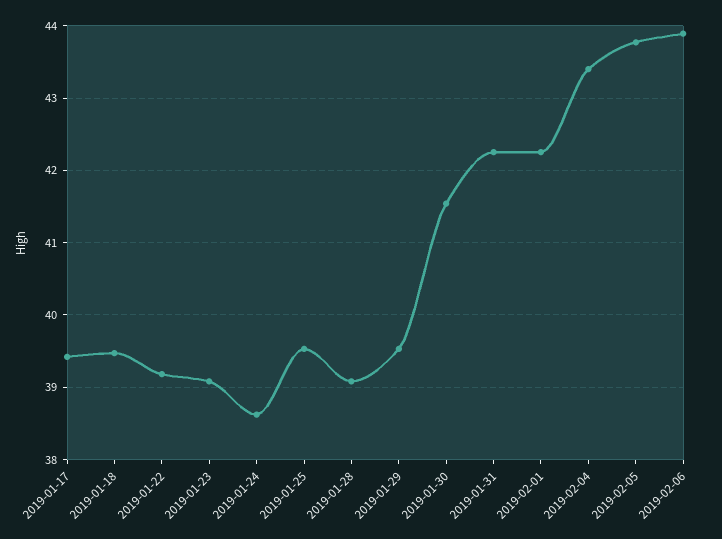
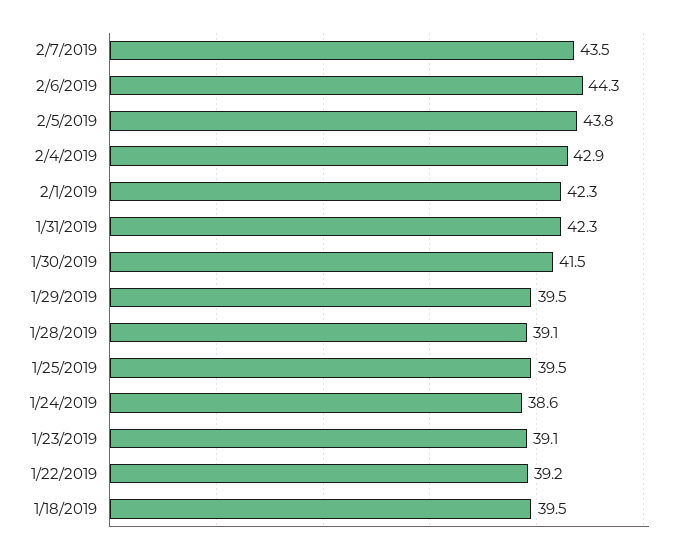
2019-01-17: 39.4 -> none
2019-02-04: 43.4 -> 42.9
2019-02-06: 43.9 -> 44.3
2/7/2019: none -> 43.5

